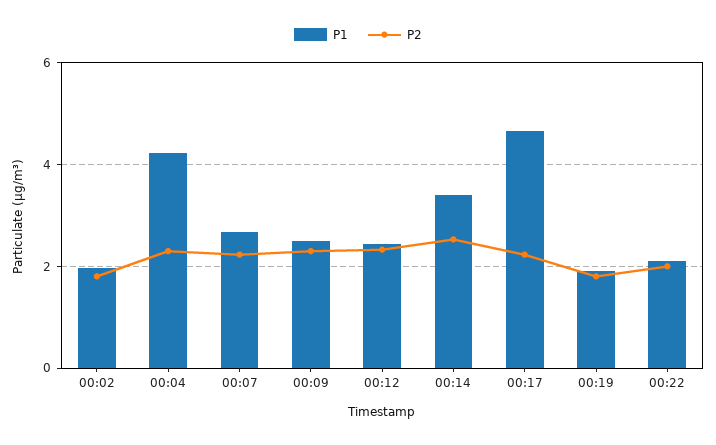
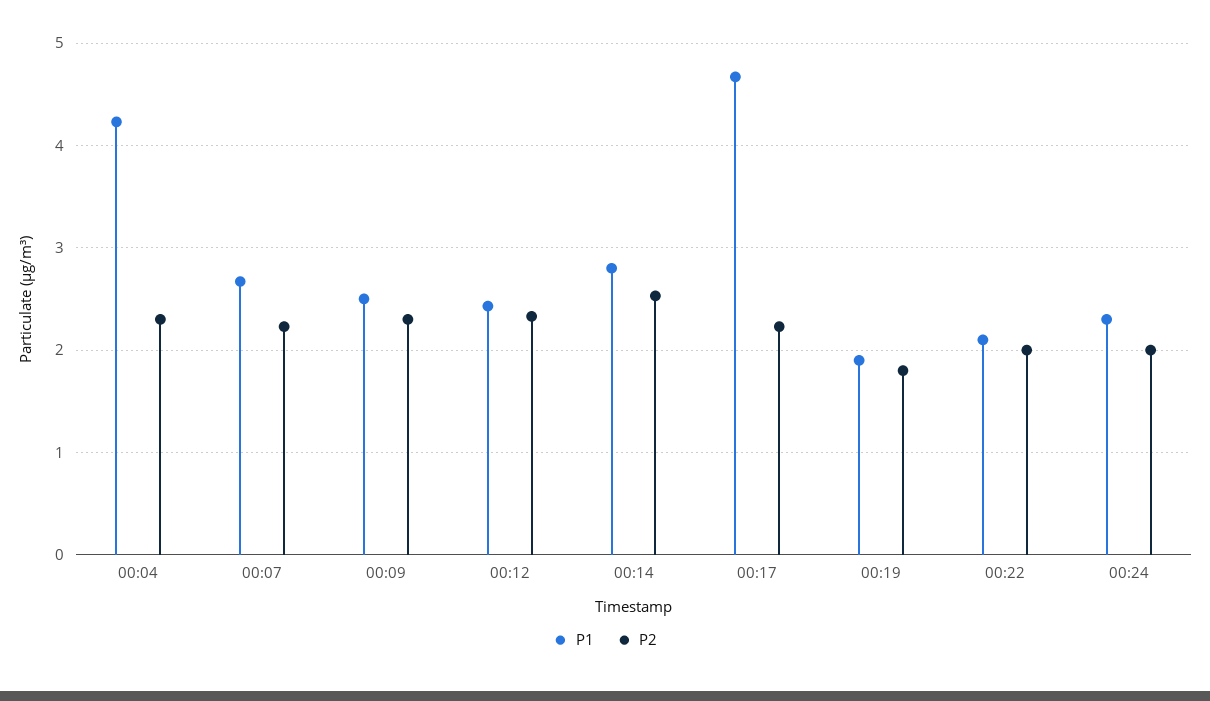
P1, 00:02: 2 -> none
P2, 00:02: 1.8 -> none
P1, 00:14: 3.4 -> 2.8
P1, 00:24: none -> 2.3
P2, 00:24: none -> 2

